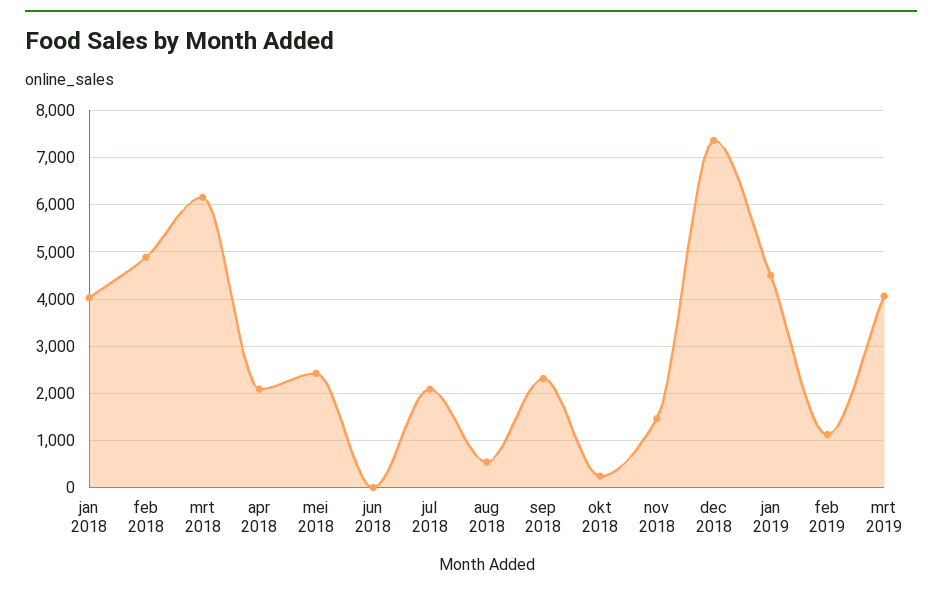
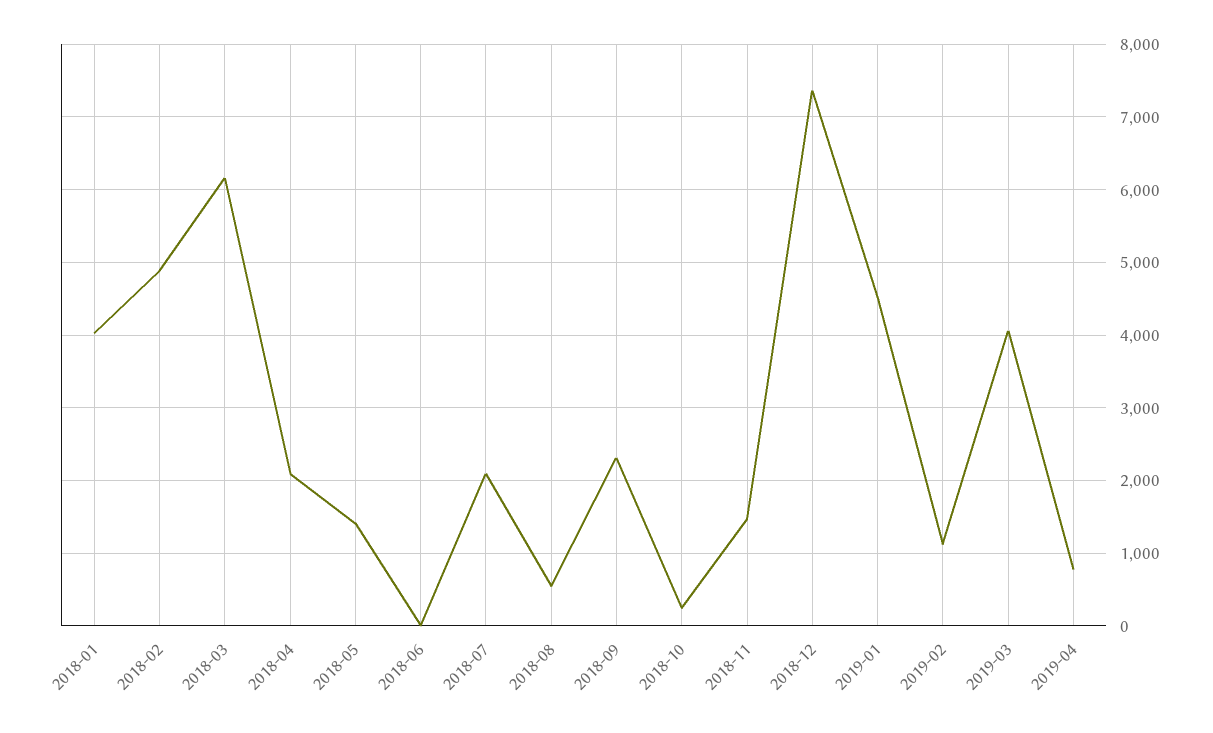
mei 2018: 2400 -> 1400
2019-04: none -> 800

